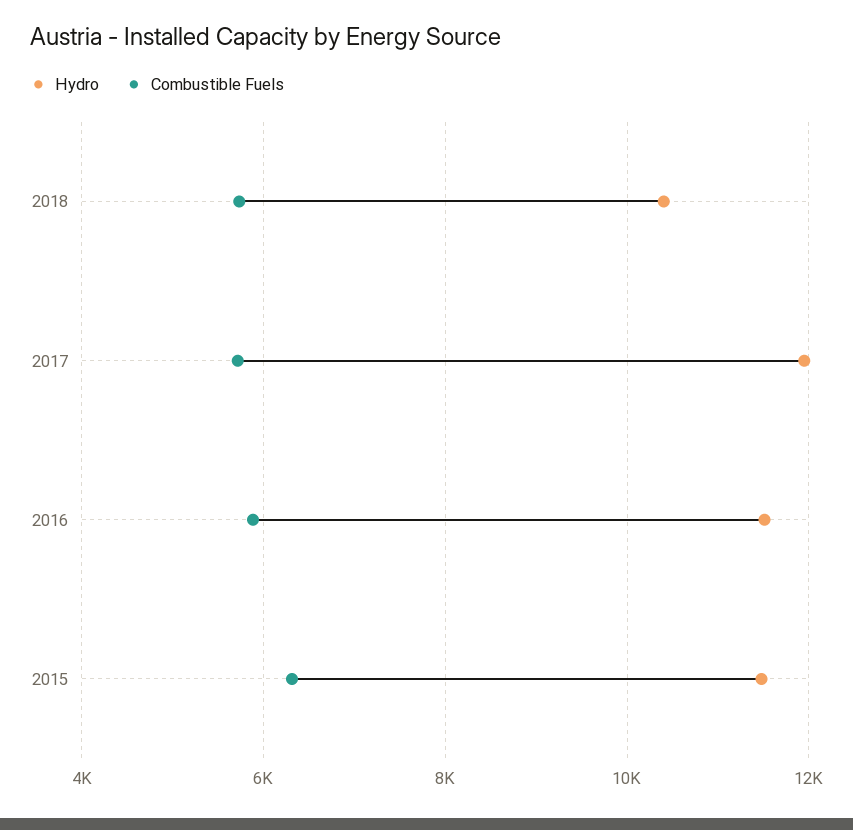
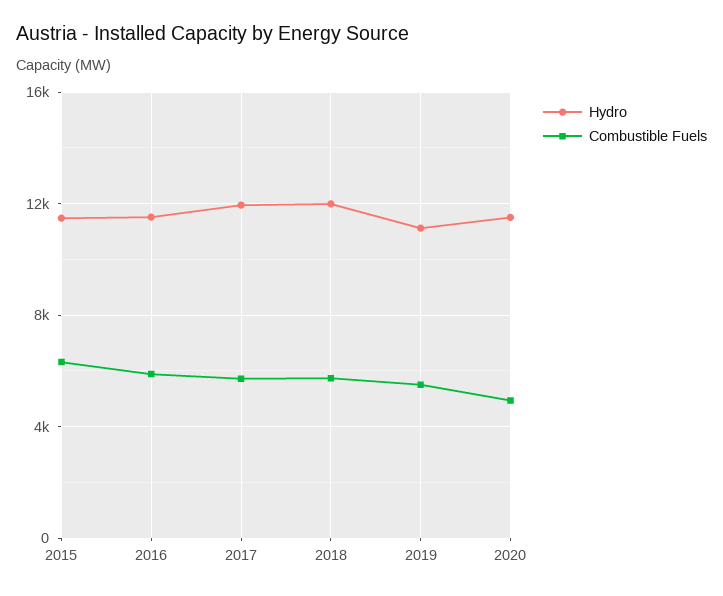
Hydro, 2018: 10400 -> 12000
Hydro, 2019: none -> 11000
Combustible Fuels, 2019: none -> 5500
Hydro, 2020: none -> 11500
Combustible Fuels, 2020: none -> 5000

